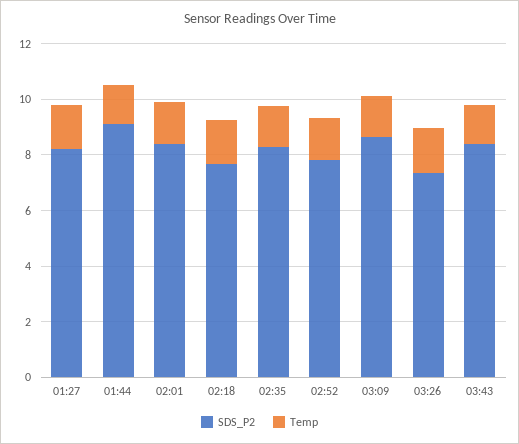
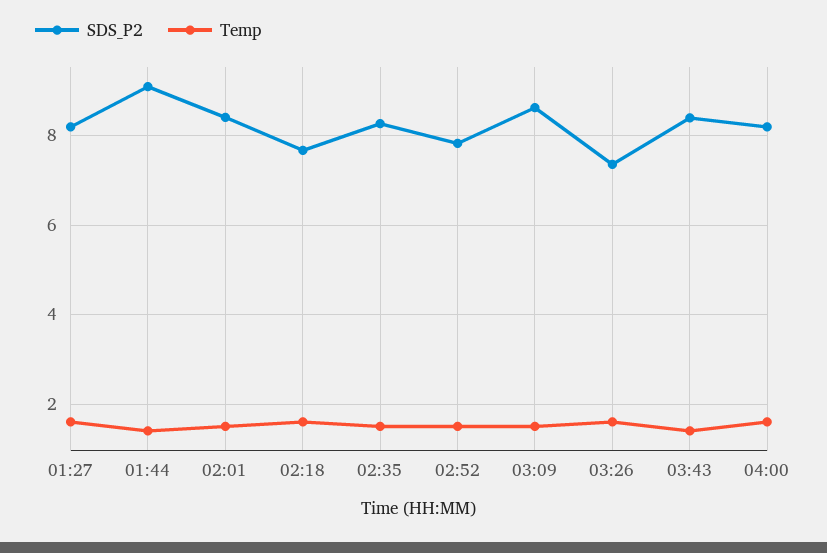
SDS_P2, 04:00: none -> 8.2
Temp, 04:00: none -> 1.6

